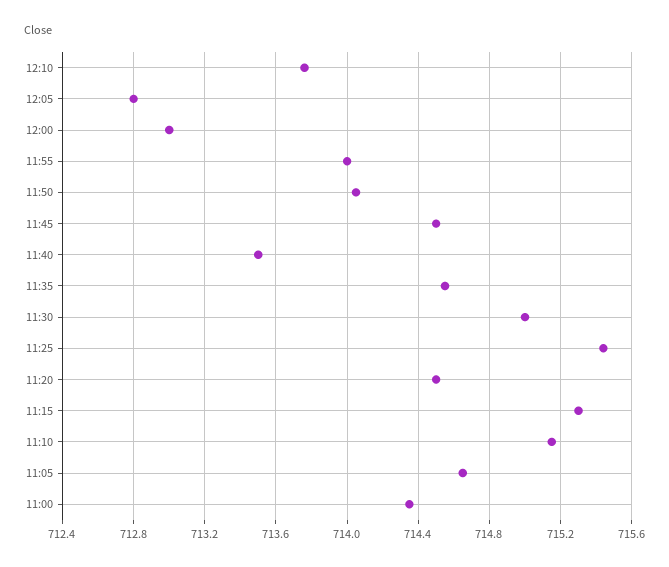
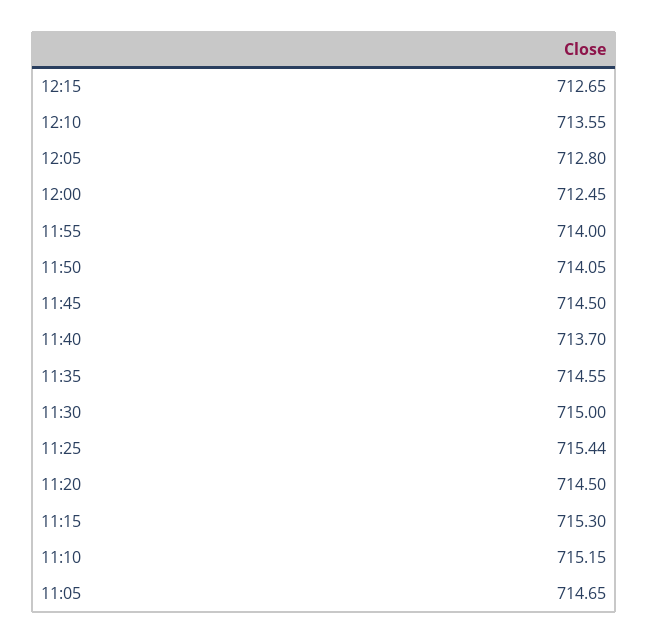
12:10: 713.75 -> 713.55
12:00: 713 -> 712.45
11:40: 713.5 -> 713.7
11:00: 714.35 -> none
12:15: none -> 712.65

